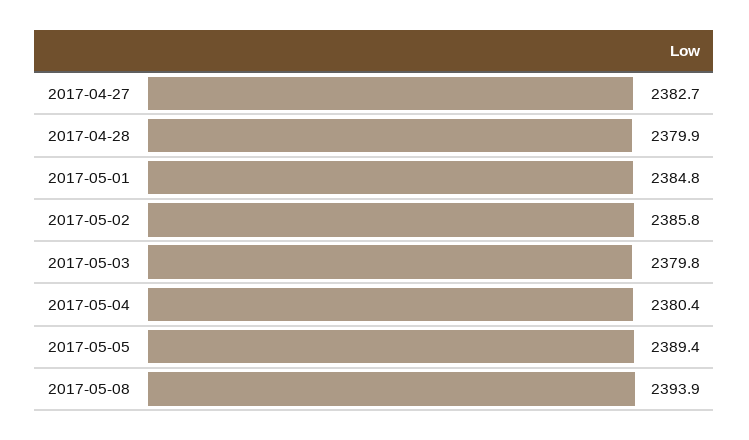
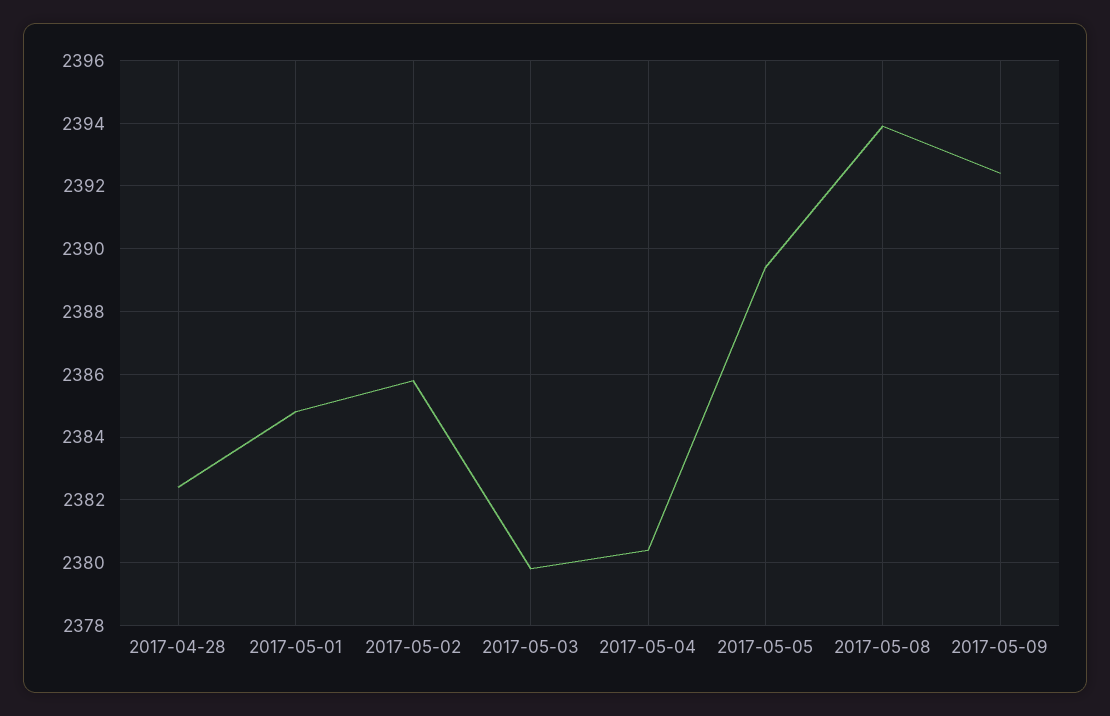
2017-04-27: 2382.7 -> none
2017-04-28: 2379.9 -> 2382.5
2017-05-09: none -> 2392.5

